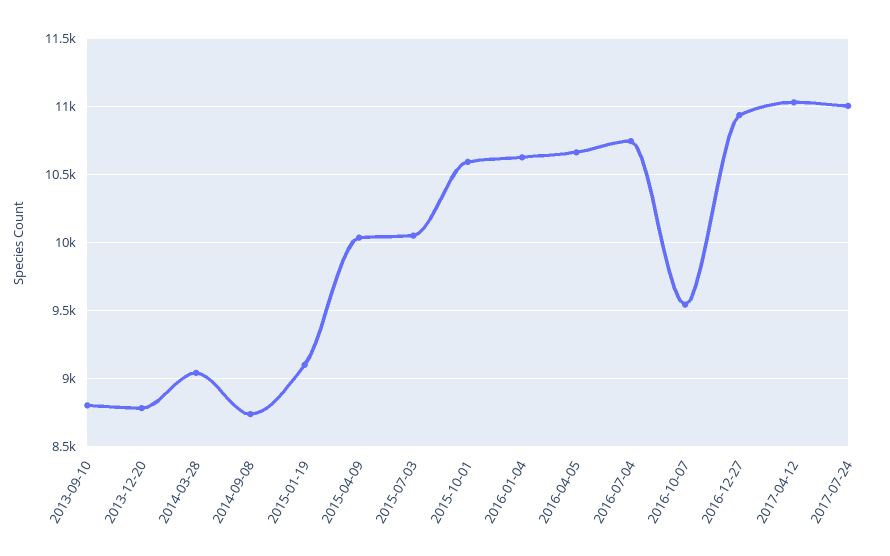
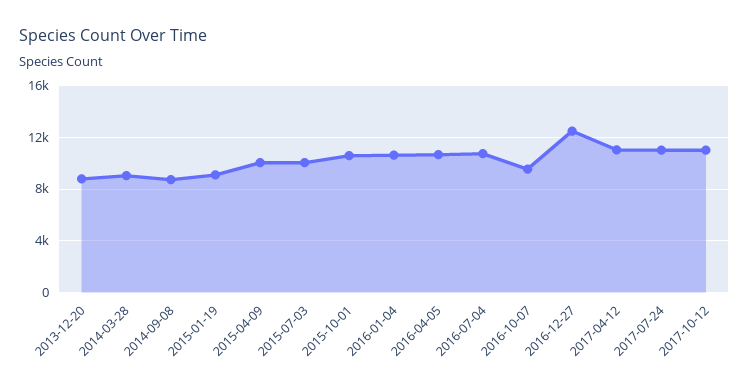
2013-09-10: 8800 -> none
2016-12-27: 10950 -> 12500
2017-10-12: none -> 11000

